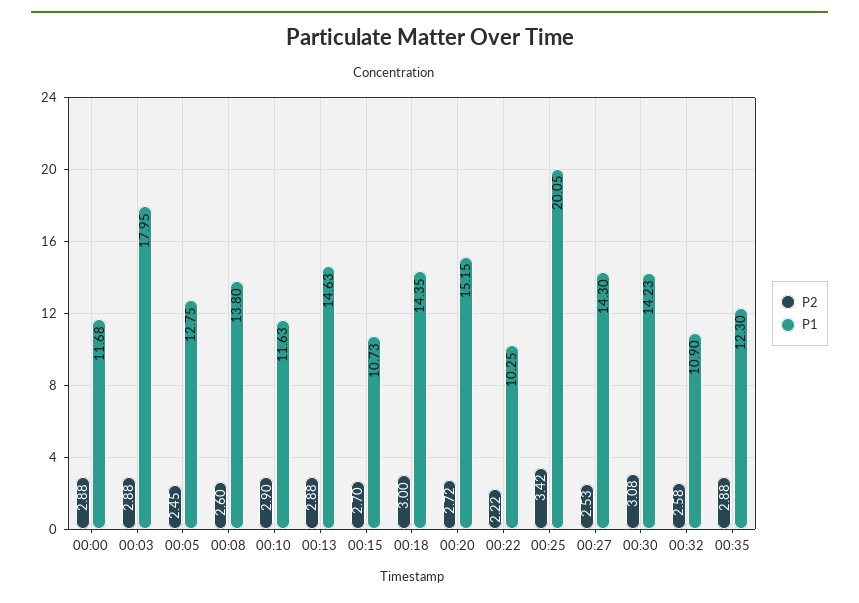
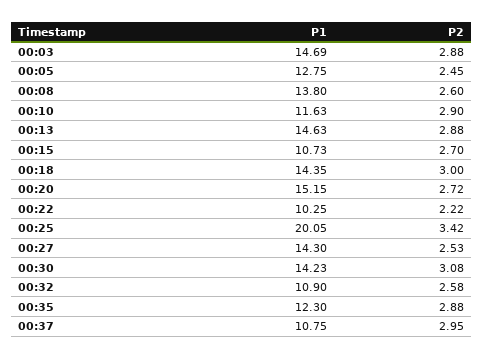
P2, 00:00: 2.88 -> none
P1, 00:00: 11.68 -> none
P1, 00:03: 17.95 -> 14.69
P1, 00:37: none -> 10.75
P2, 00:37: none -> 2.95

